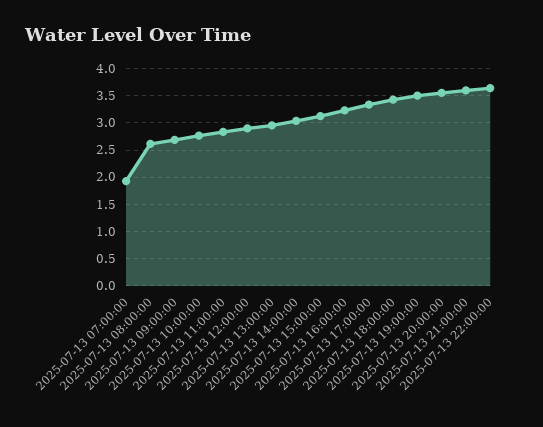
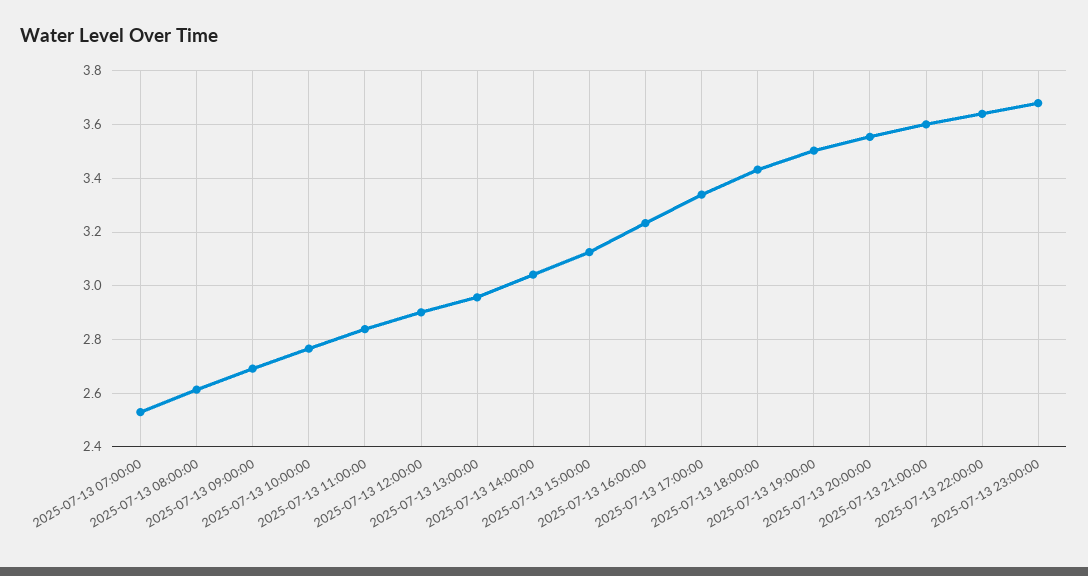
2025-07-13 07:00:00: 2 -> 2.525
2025-07-13 23:00:00: none -> 3.675

